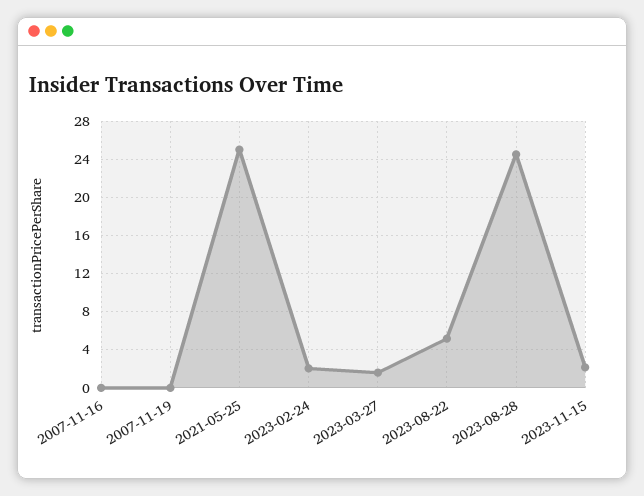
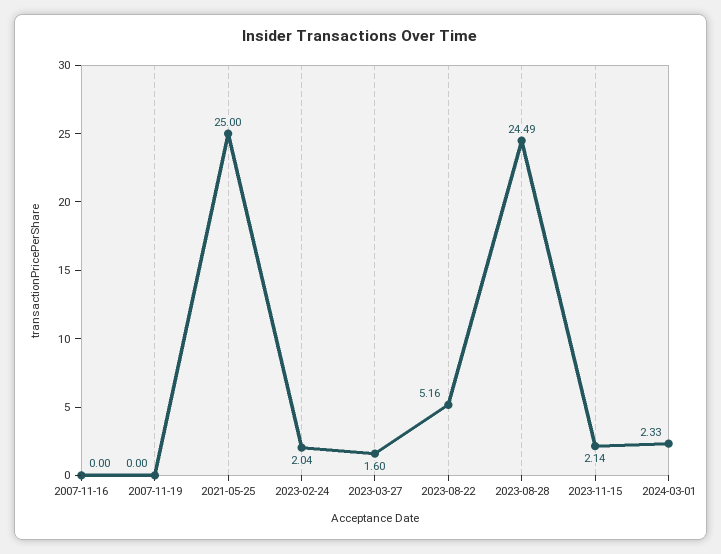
2024-03-01: none -> 2.33

